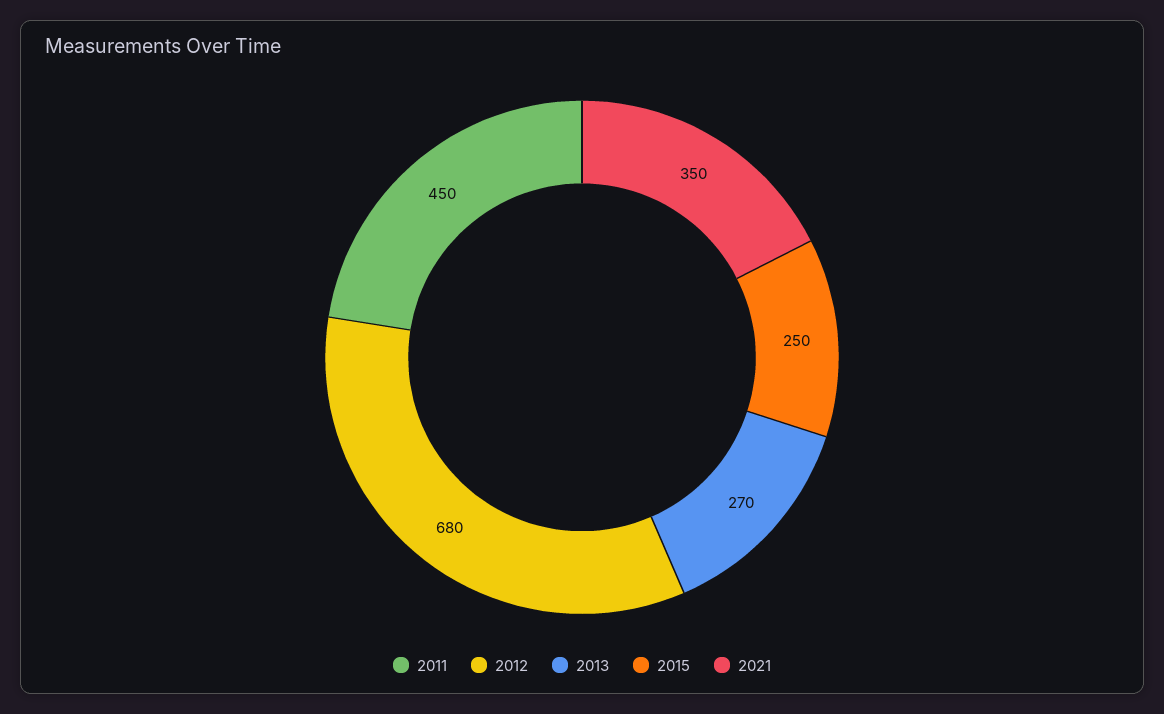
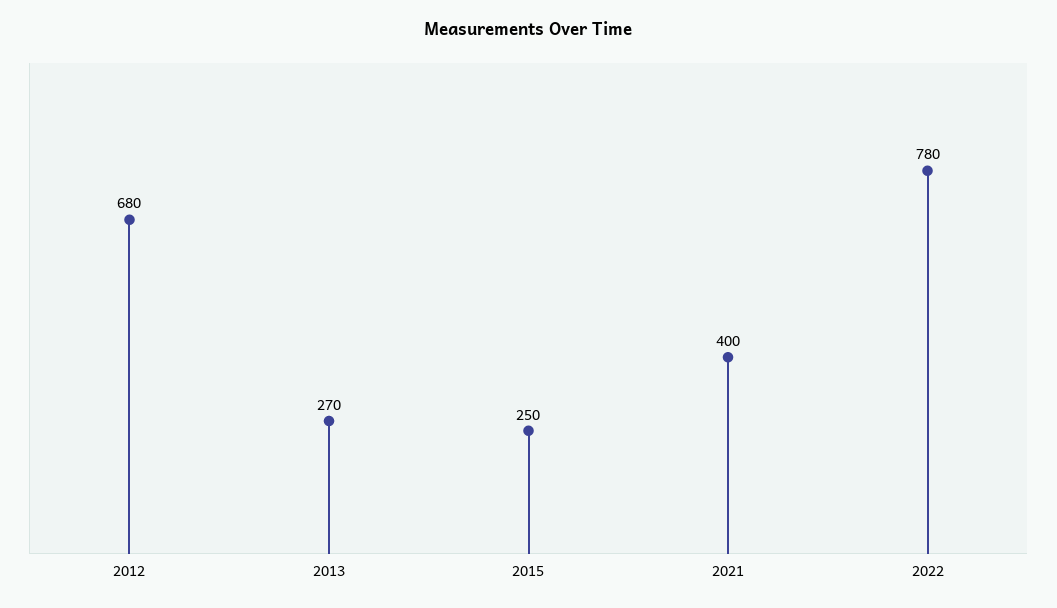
2011: 450 -> none
2021: 350 -> 400
2022: none -> 780

